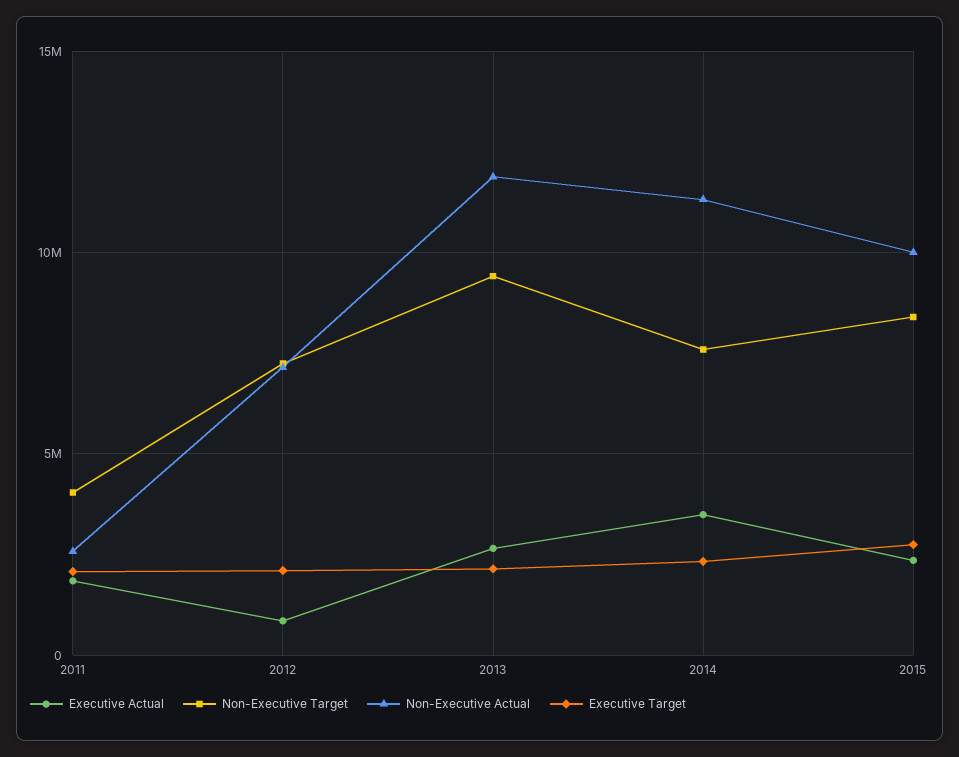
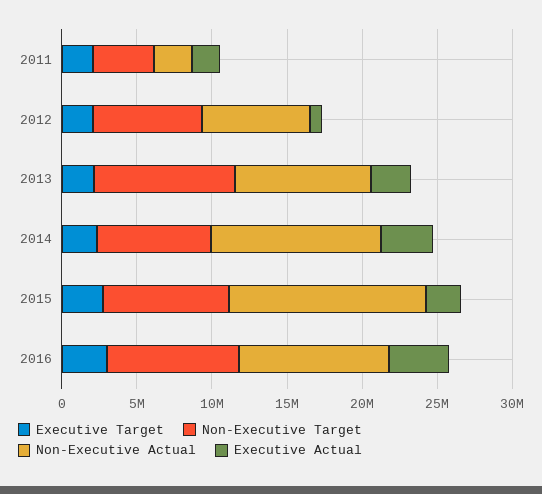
Non-Executive Actual, 2013: 12000000 -> 9000000
Non-Executive Actual, 2015: 10000000 -> 13000000
Executive Target, 2016: none -> 3000000
Non-Executive Target, 2016: none -> 9000000
Non-Executive Actual, 2016: none -> 10000000
Executive Actual, 2016: none -> 4000000

